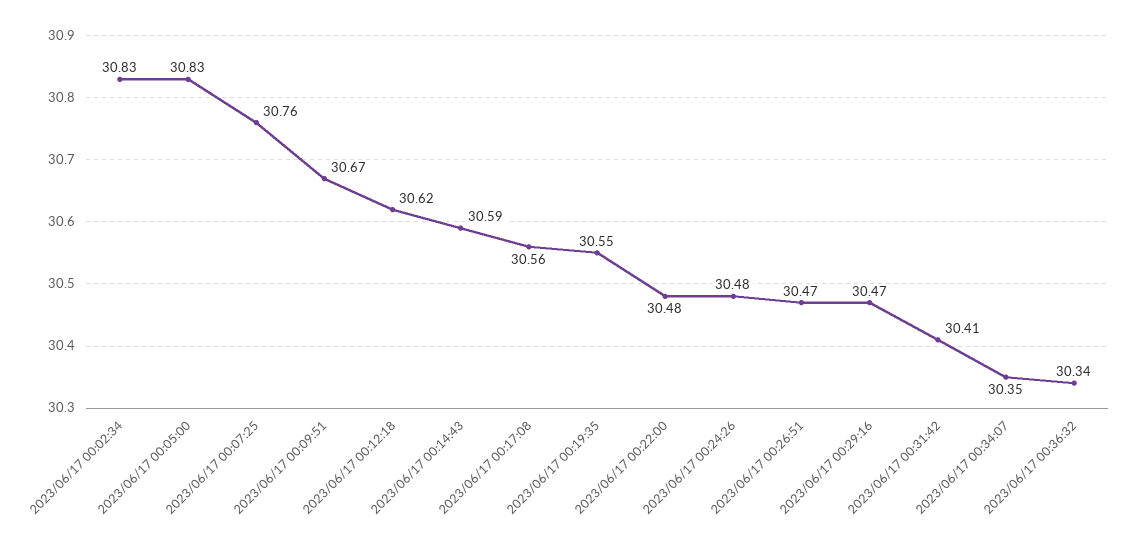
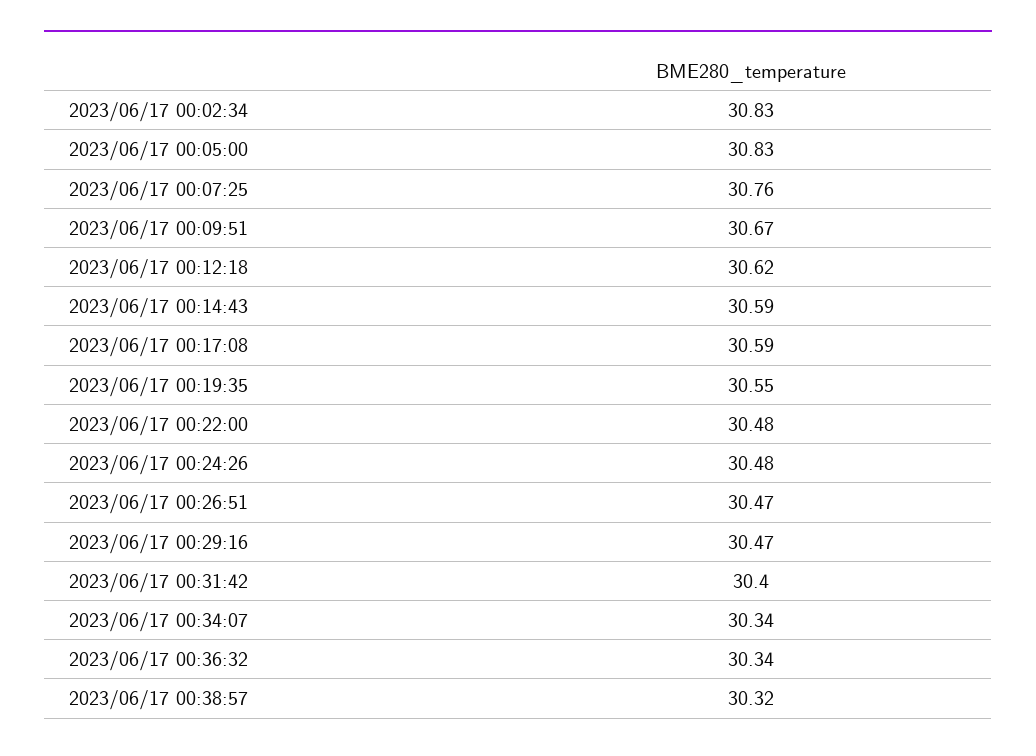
2023/06/17 00:17:08: 30.56 -> 30.59
2023/06/17 00:31:42: 30.41 -> 30.4
2023/06/17 00:34:07: 30.35 -> 30.34
2023/06/17 00:38:57: none -> 30.32

